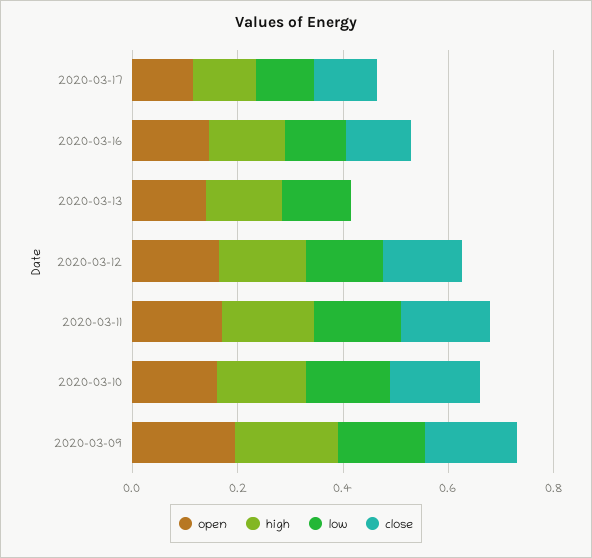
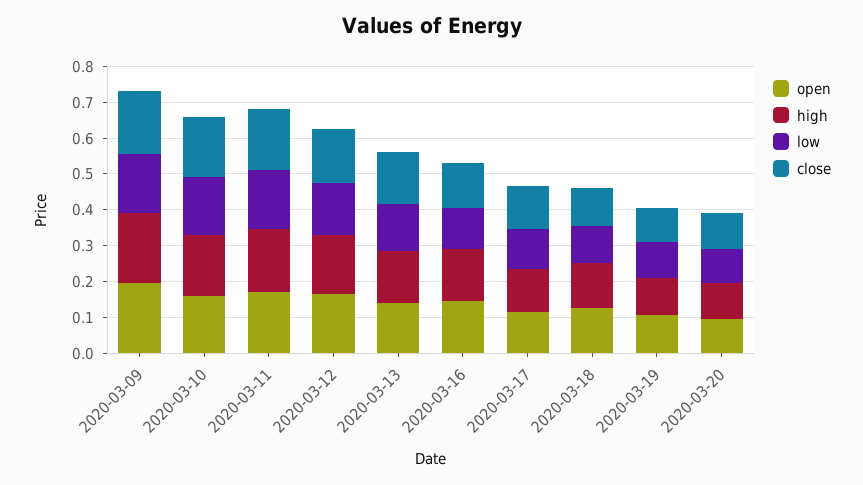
close, 2020-03-13: 0 -> 0.15
open, 2020-03-18: none -> 0.125
high, 2020-03-18: none -> 0.125
low, 2020-03-18: none -> 0.1
close, 2020-03-18: none -> 0.1
open, 2020-03-19: none -> 0.1
high, 2020-03-19: none -> 0.1
low, 2020-03-19: none -> 0.1
close, 2020-03-19: none -> 0.1
open, 2020-03-20: none -> 0.1
high, 2020-03-20: none -> 0.1
low, 2020-03-20: none -> 0.1
close, 2020-03-20: none -> 0.1

